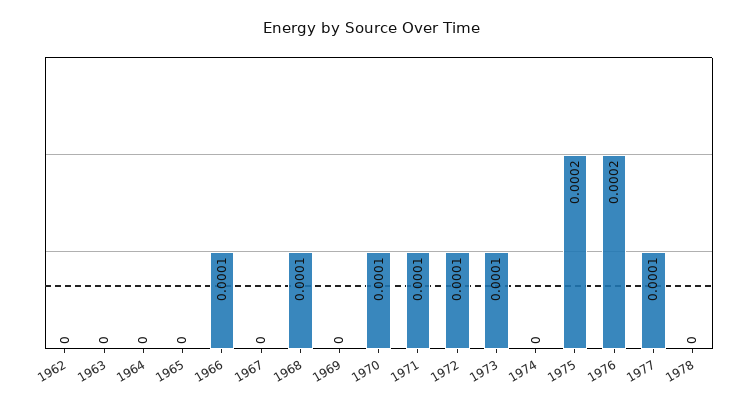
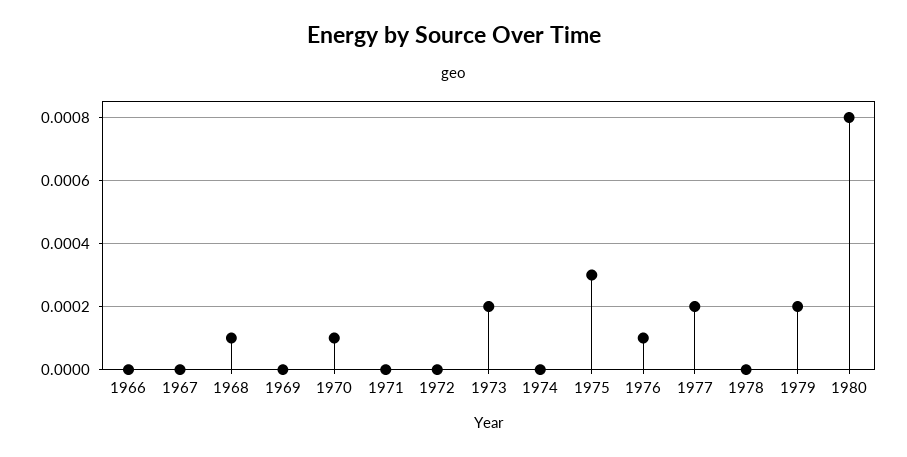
1962: 0 -> none
1963: 0 -> none
1964: 0 -> none
1965: 0 -> none
1966: 0.0001 -> 0
1971: 0.0001 -> 0
1972: 0.0001 -> 0
1973: 0.0001 -> 0.0002
1975: 0.0002 -> 0.0003
1976: 0.0002 -> 0.0001
1977: 0.0001 -> 0.0002
1979: none -> 0.0002
1980: none -> 0.0008

